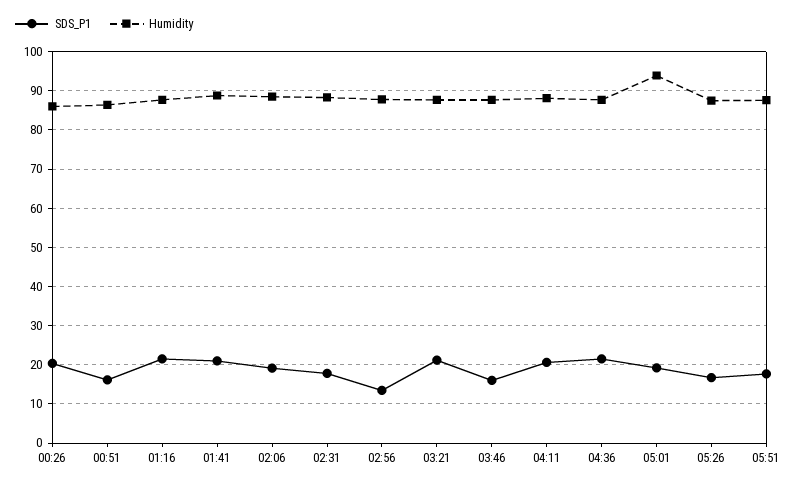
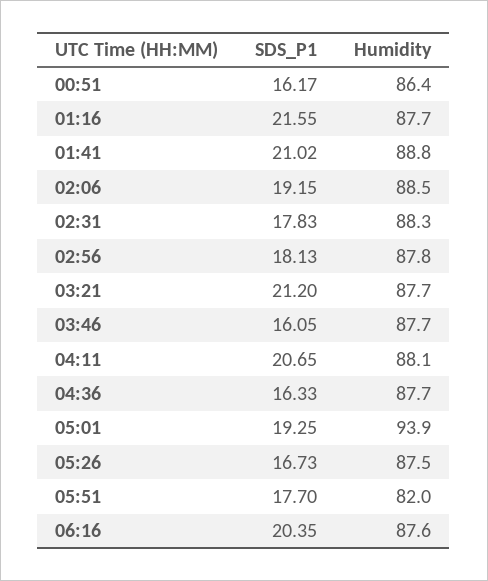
SDS_P1, 00:26: 20 -> none
Humidity, 00:26: 86 -> none
SDS_P1, 02:56: 14 -> 18.13
SDS_P1, 04:36: 22 -> 16.33
Humidity, 05:51: 88 -> 82
SDS_P1, 06:16: none -> 20.35
Humidity, 06:16: none -> 87.6

